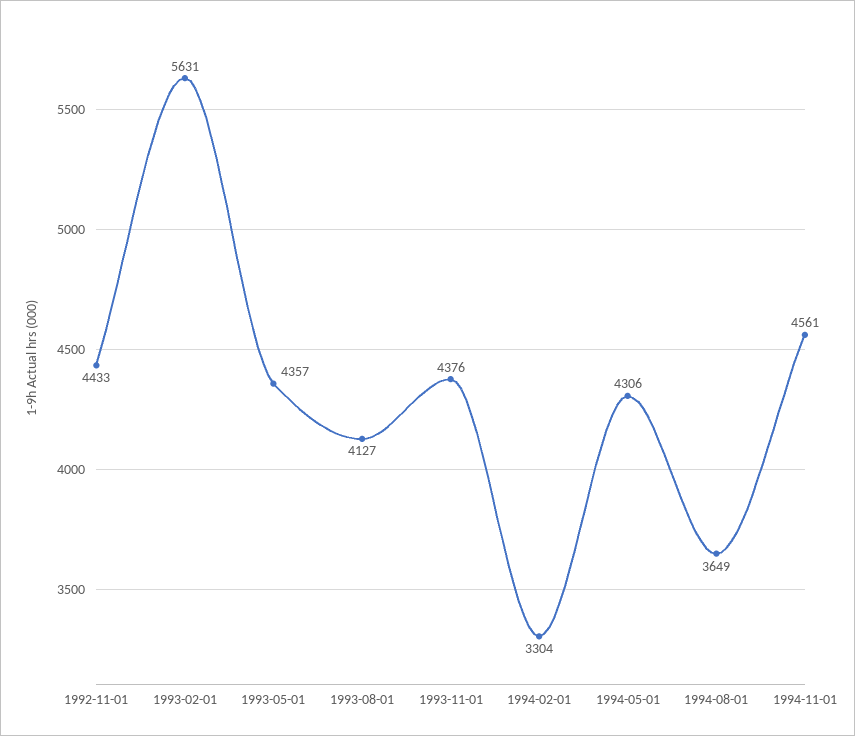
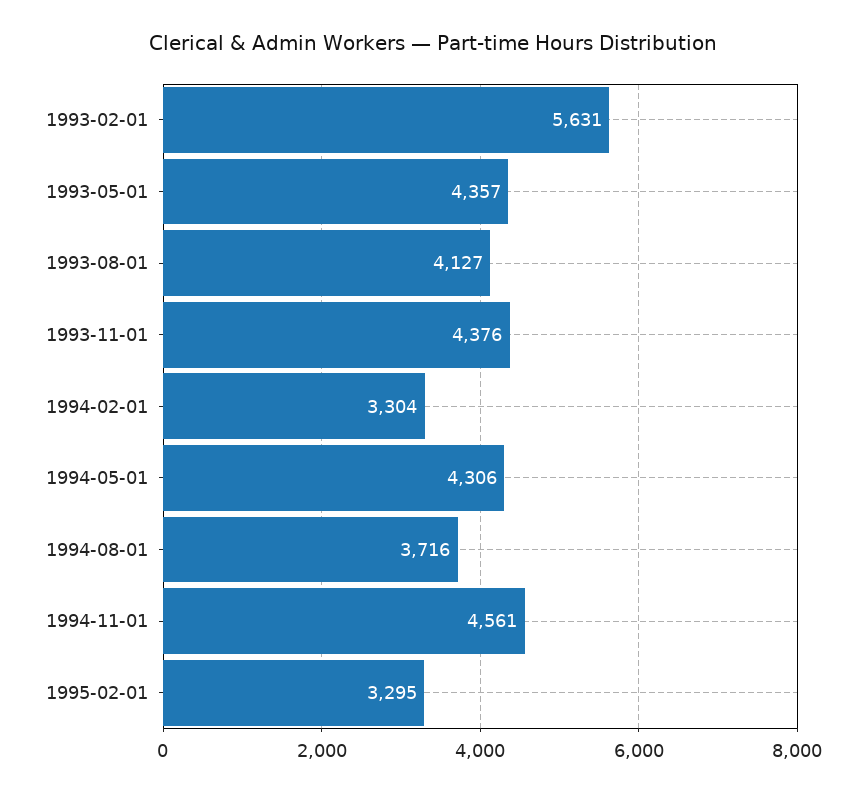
1992-11-01: 4433 -> none
1994-08-01: 3649 -> 3716
1995-02-01: none -> 3295

